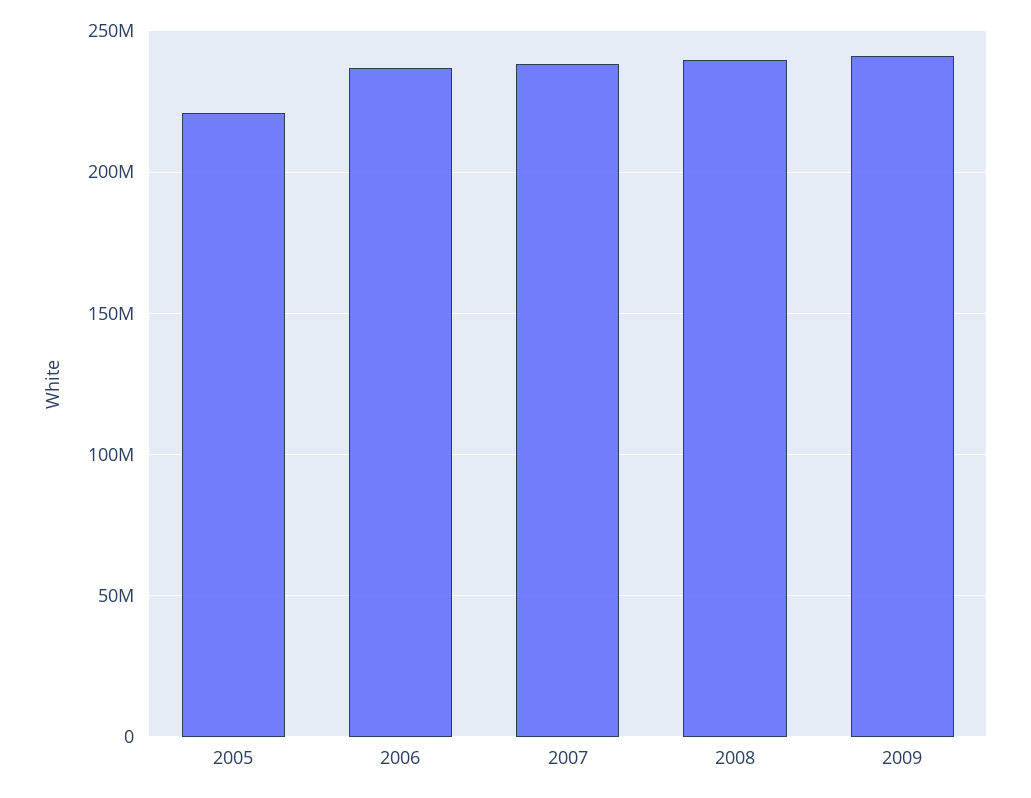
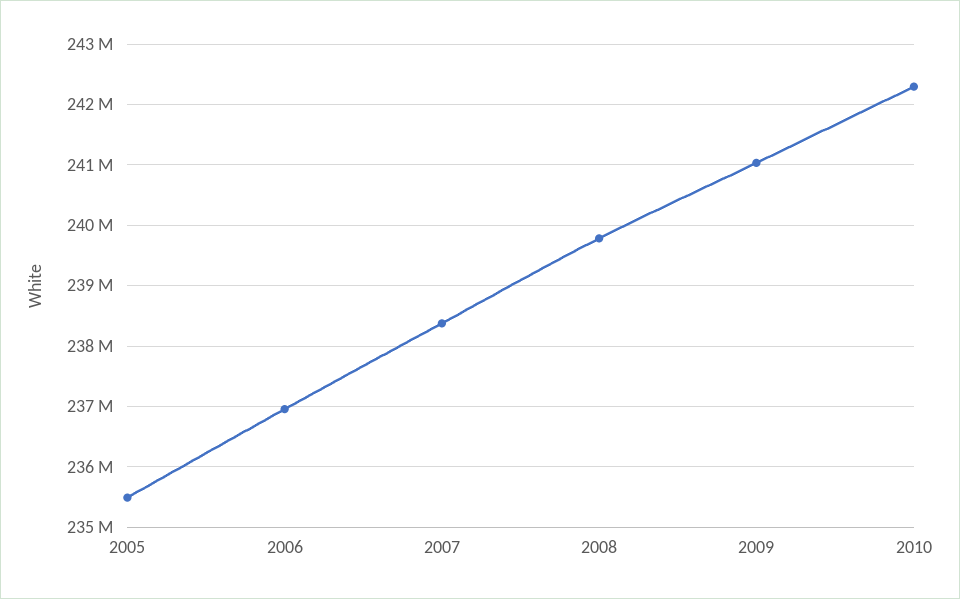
2005: 220000000 -> 235500000
2010: none -> 242300000

